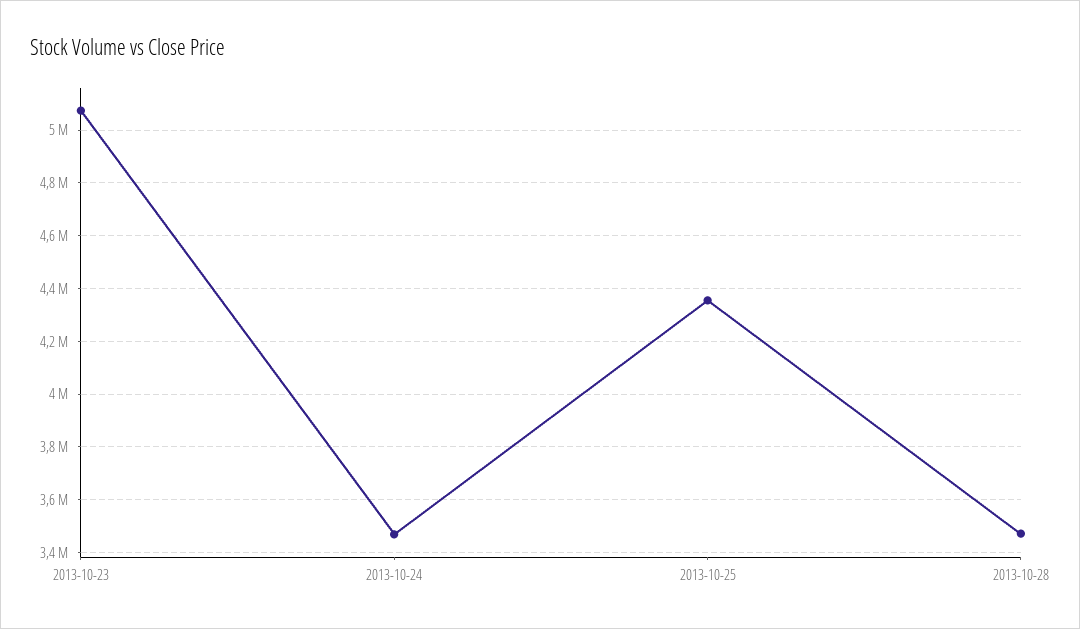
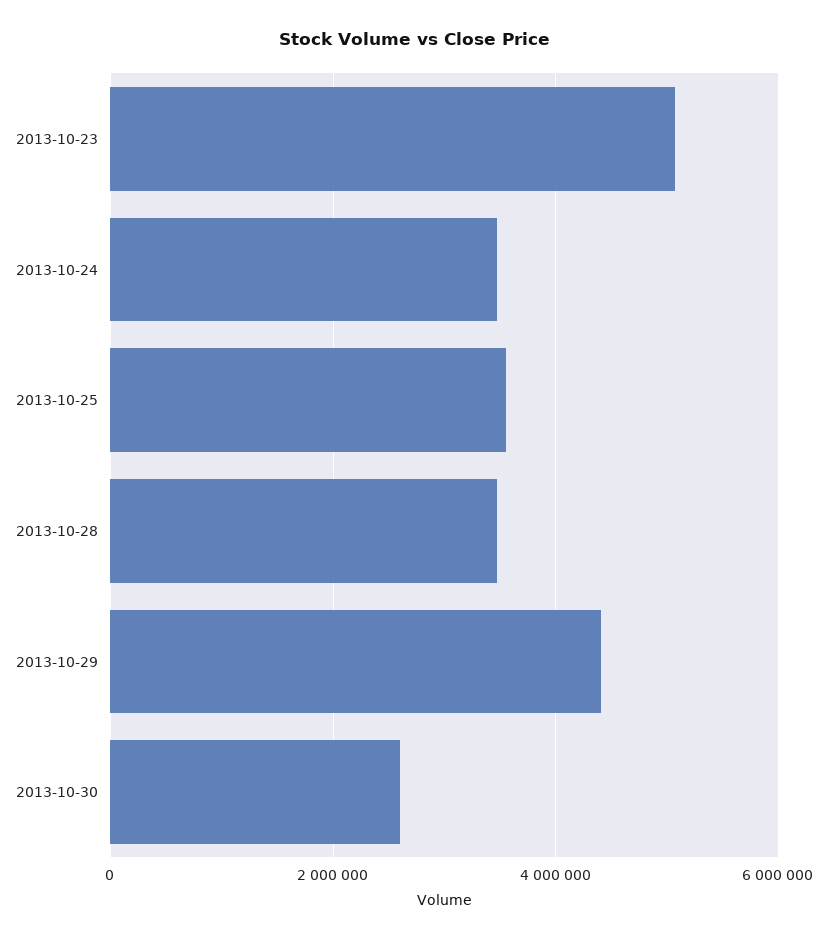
2013-10-25: 4350000 -> 3600000
2013-10-29: none -> 4400000
2013-10-30: none -> 2600000

